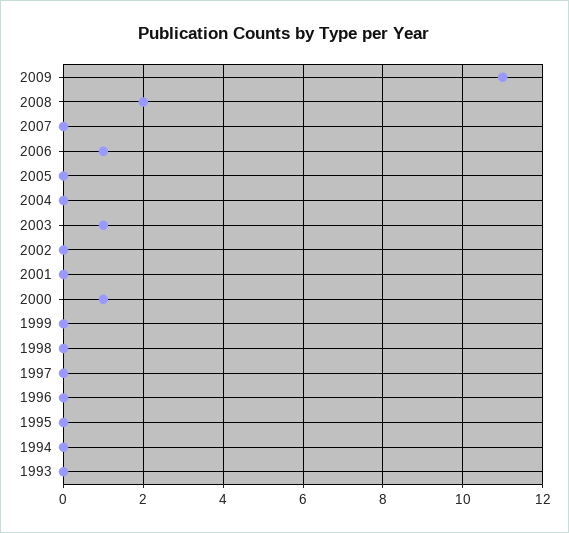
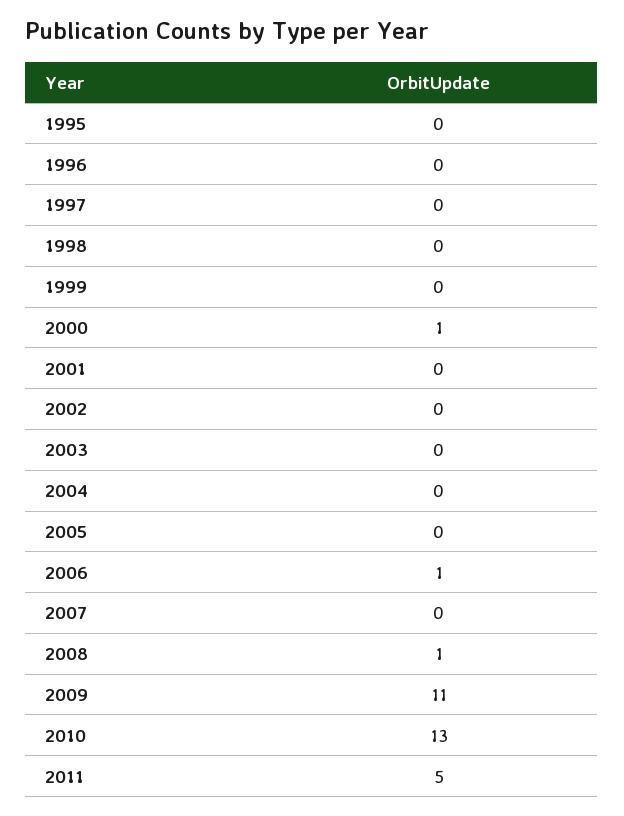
2008: 2 -> 1
2003: 1 -> 0
1994: 0 -> none
1993: 0 -> none
2010: none -> 13
2011: none -> 5

